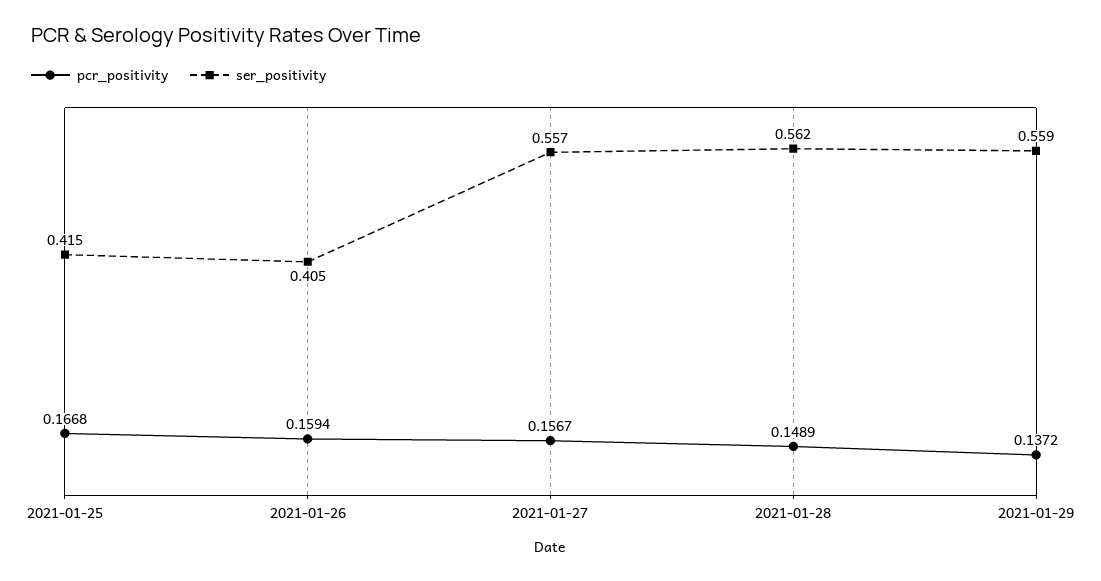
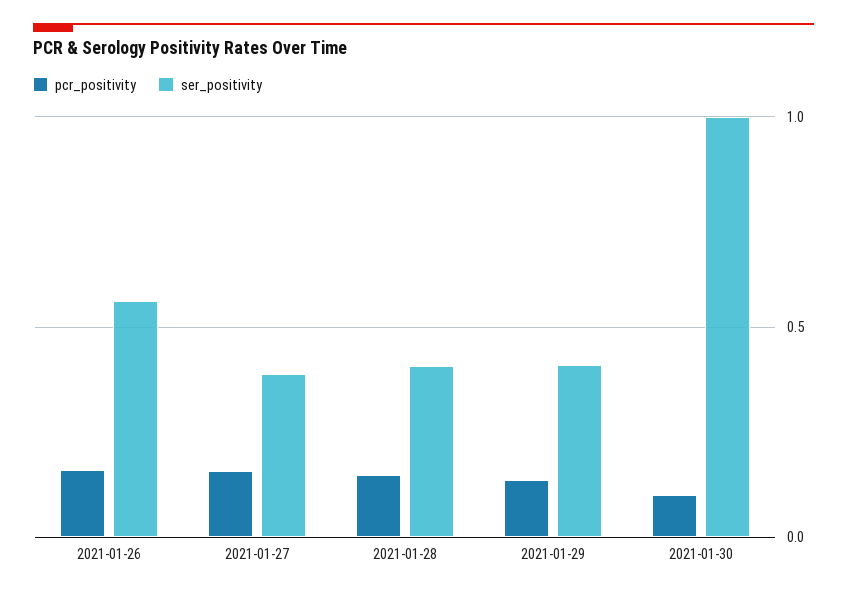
pcr_positivity, 2021-01-25: 0.1668 -> none
ser_positivity, 2021-01-25: 0.415 -> none
ser_positivity, 2021-01-26: 0.405 -> 0.55
ser_positivity, 2021-01-27: 0.557 -> 0.4
ser_positivity, 2021-01-28: 0.562 -> 0.4
ser_positivity, 2021-01-29: 0.559 -> 0.4
pcr_positivity, 2021-01-30: none -> 0.1
ser_positivity, 2021-01-30: none -> 1

